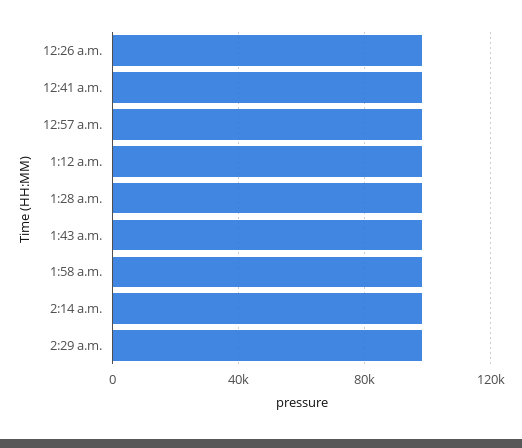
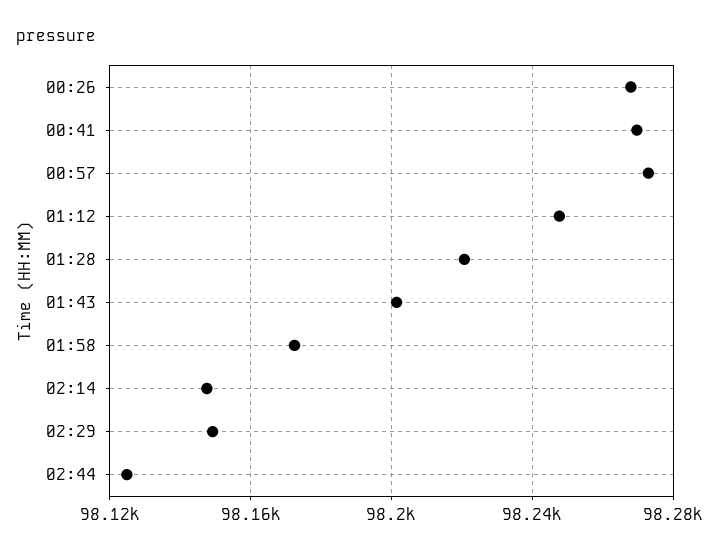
02:44: none -> 98125

